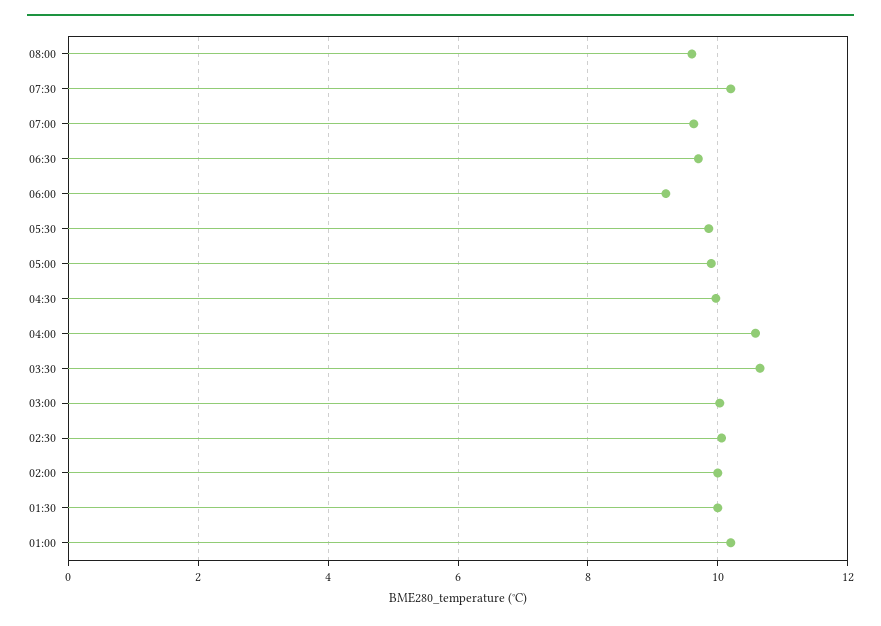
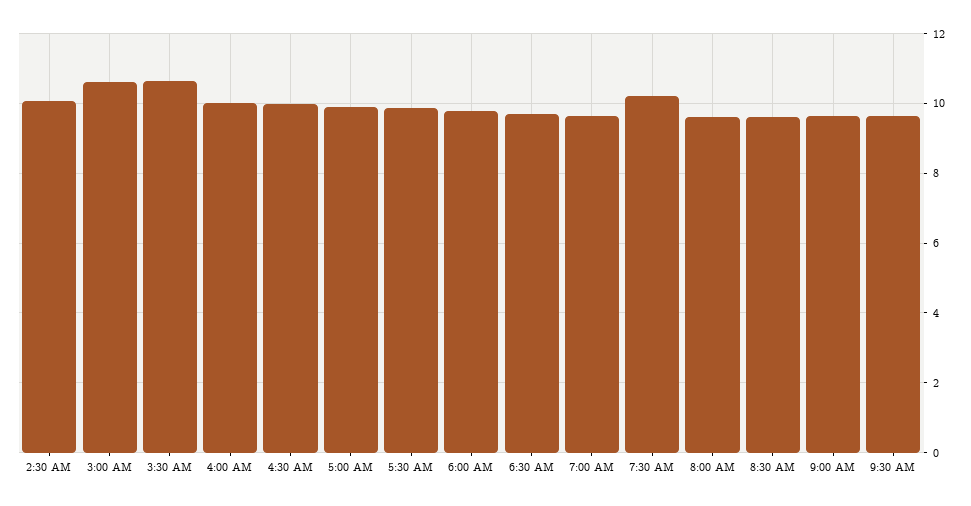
06:00: 9.2 -> 9.8
04:00: 10.6 -> 10
03:00: 10 -> 10.6
02:00: 10 -> none
01:30: 10 -> none
01:00: 10.2 -> none
8:30 AM: none -> 9.6
9:00 AM: none -> 9.6
9:30 AM: none -> 9.6

